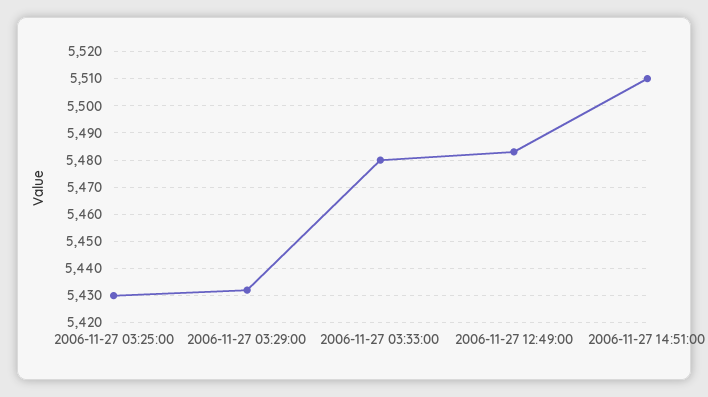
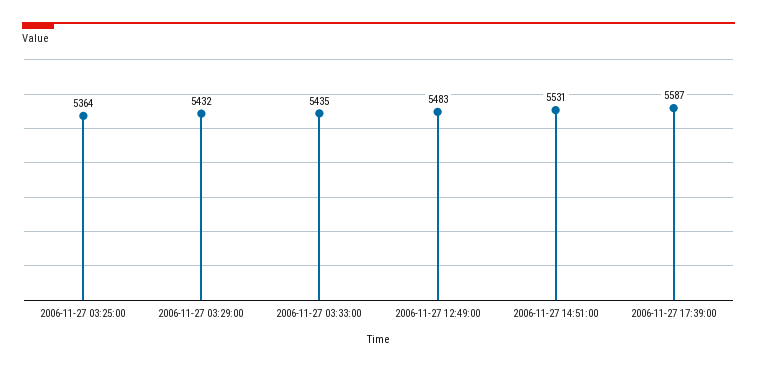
2006-11-27 03:25:00: 5430 -> 5364
2006-11-27 03:33:00: 5480 -> 5435
2006-11-27 14:51:00: 5510 -> 5531
2006-11-27 17:39:00: none -> 5587

